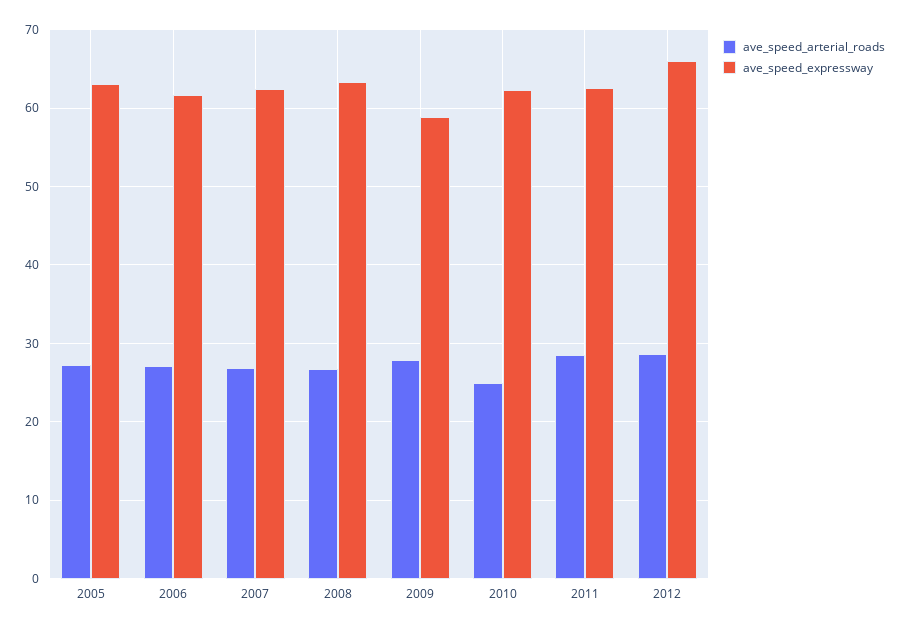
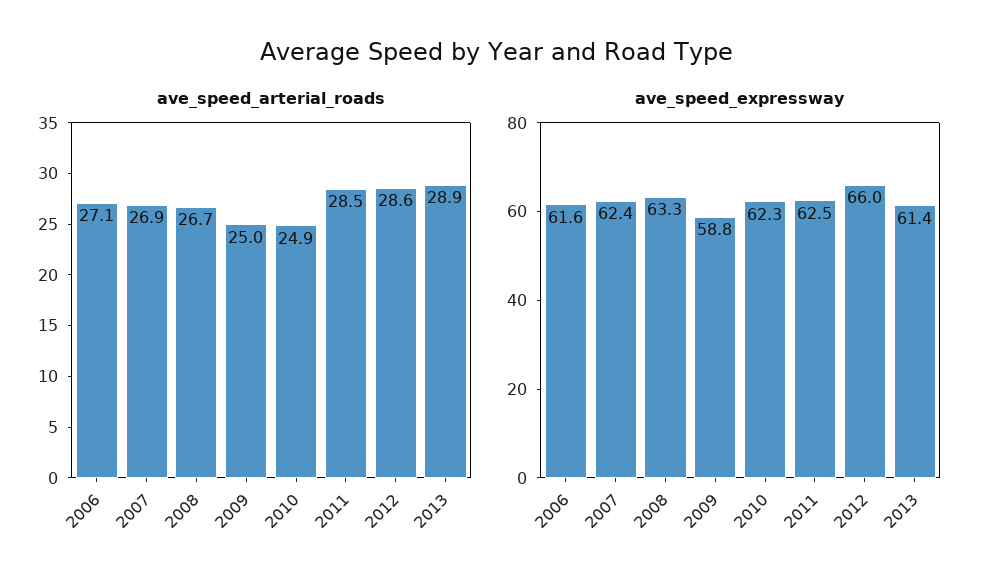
ave_speed_arterial_roads, 2005: 27 -> none
ave_speed_expressway, 2005: 63 -> none
ave_speed_arterial_roads, 2009: 28 -> 25
ave_speed_arterial_roads, 2013: none -> 28.9
ave_speed_expressway, 2013: none -> 61.4

